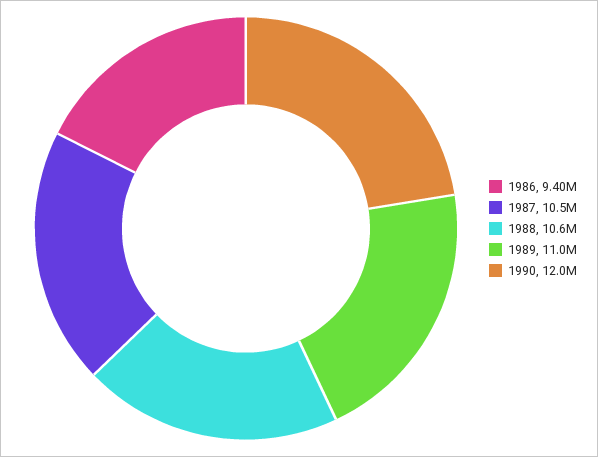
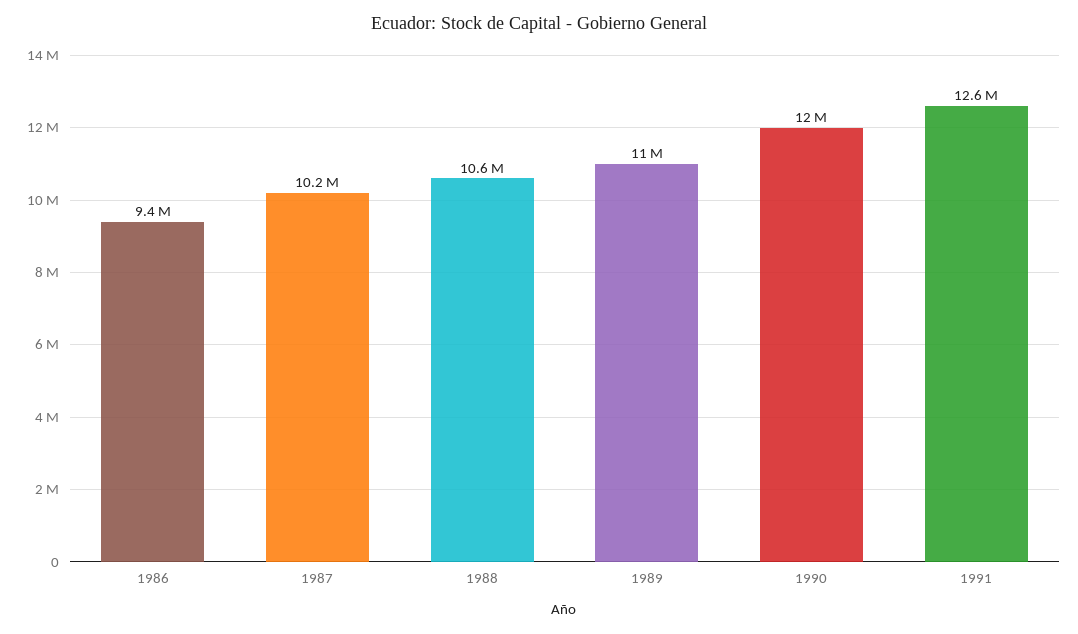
1987: 10500000 -> 10200000
1991: none -> 12600000

